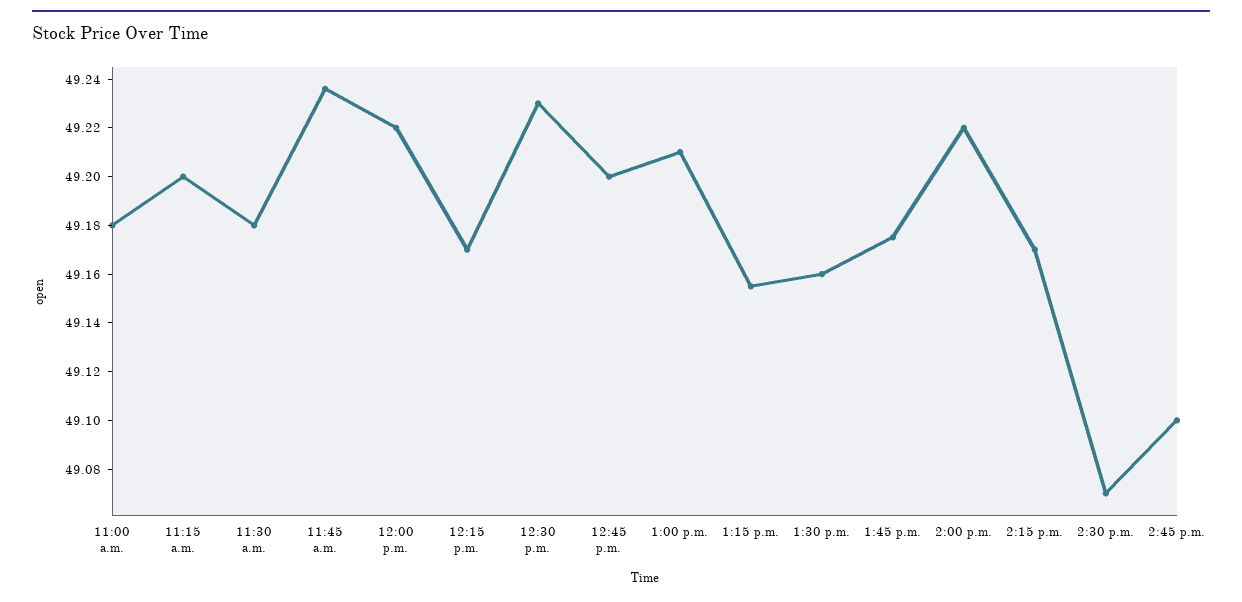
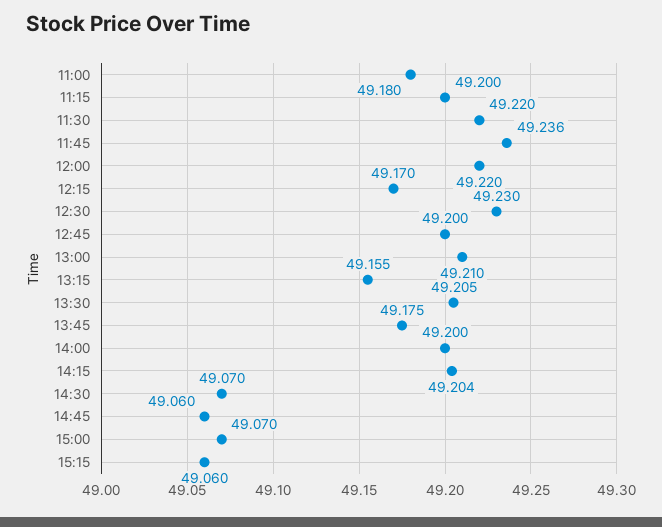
11:30 a.m.: 49.18 -> 49.22
1:30 p.m.: 49.16 -> 49.205
2:00 p.m.: 49.22 -> 49.2
2:15 p.m.: 49.17 -> 49.204
2:45 p.m.: 49.1 -> 49.06
15:00: none -> 49.07
15:15: none -> 49.06

